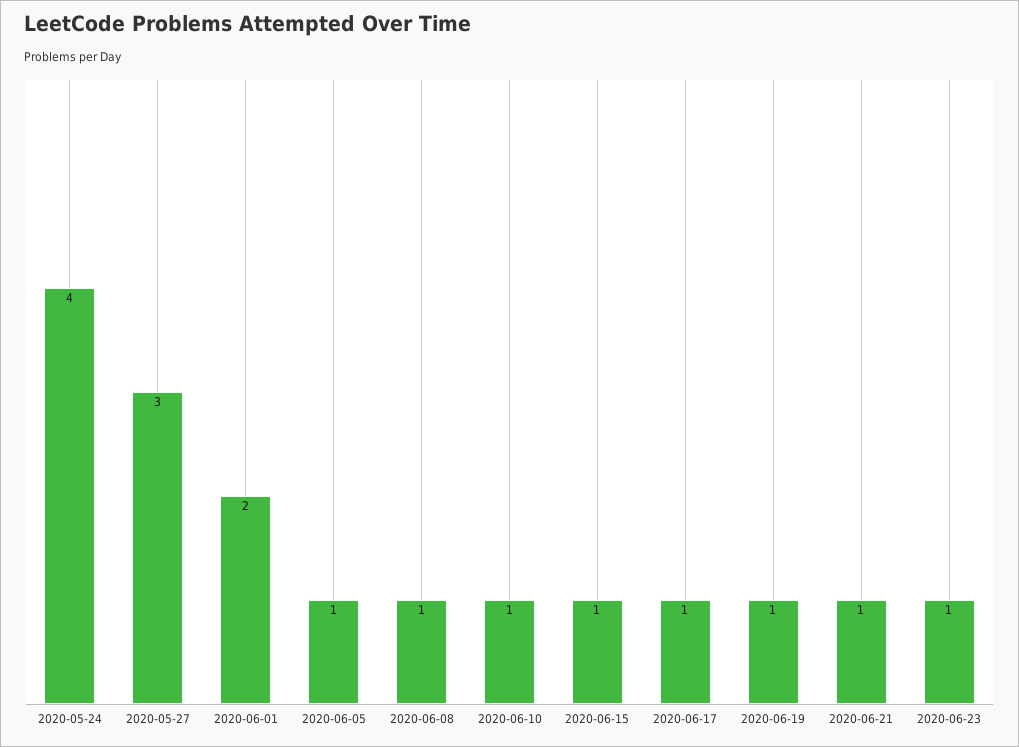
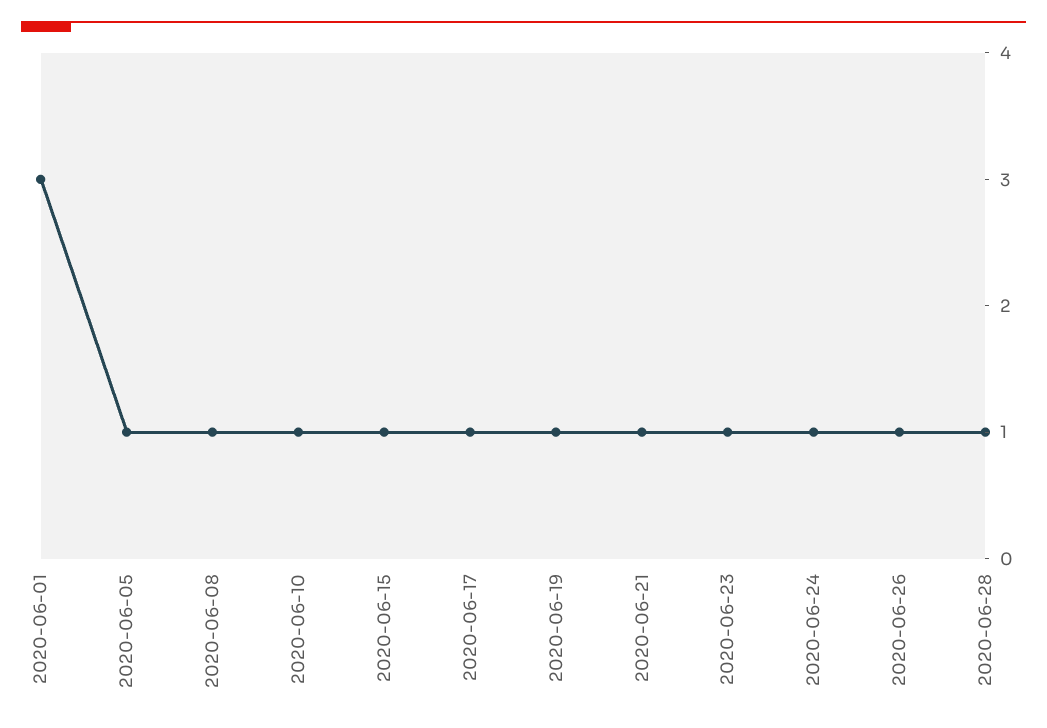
2020-05-24: 4 -> none
2020-05-27: 3 -> none
2020-06-01: 2 -> 3
2020-06-24: none -> 1
2020-06-26: none -> 1
2020-06-28: none -> 1

